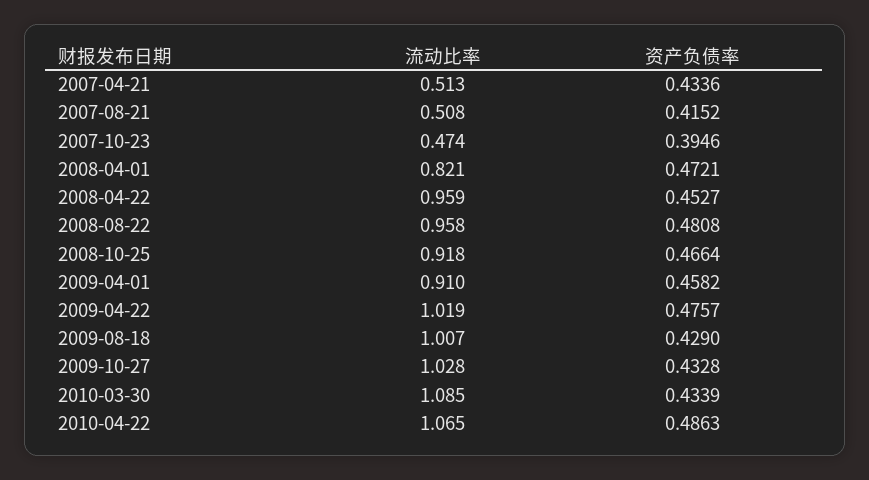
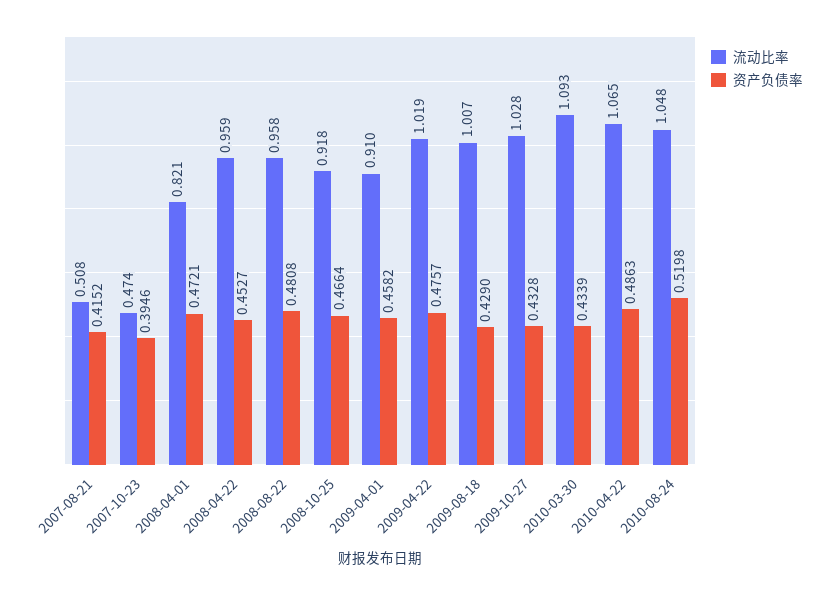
流动比率, 2007-04-21: 0.513 -> none
资产负债率, 2007-04-21: 0.4336 -> none
流动比率, 2010-03-30: 1.085 -> 1.093
流动比率, 2010-08-24: none -> 1.048
资产负债率, 2010-08-24: none -> 0.5198

